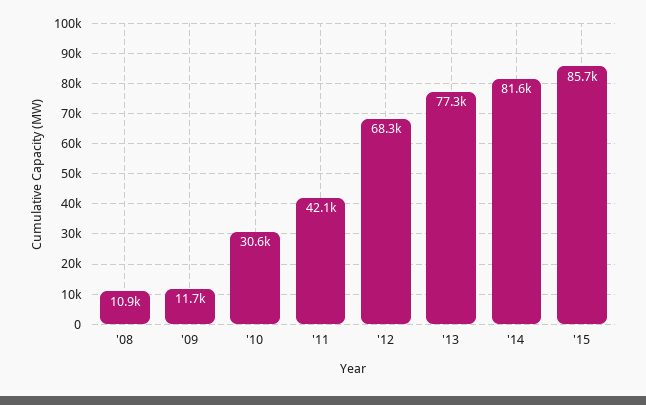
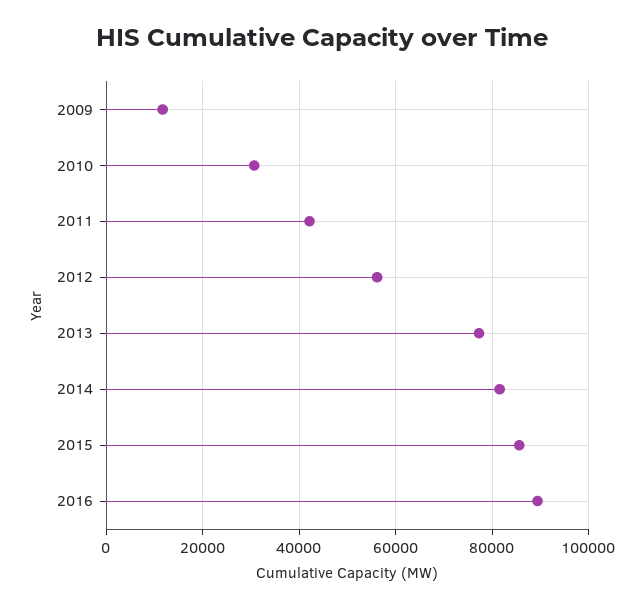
'08: 10900 -> none
'12: 68300 -> 56000
2016: none -> 90000

